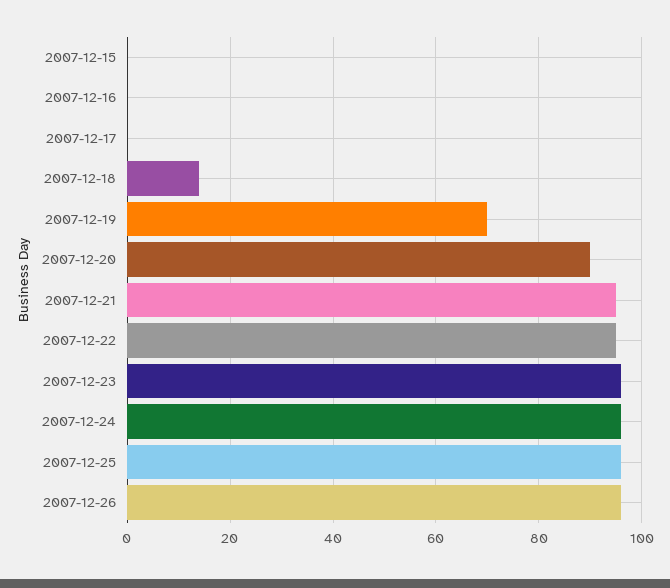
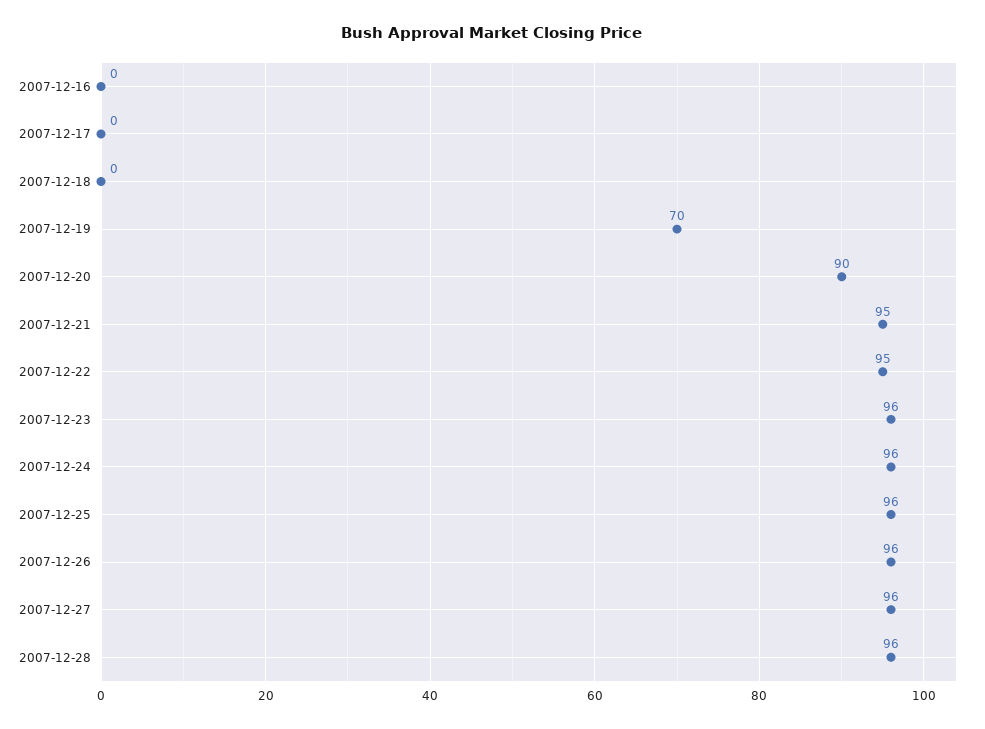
2007-12-15: 0 -> none
2007-12-18: 15 -> 0
2007-12-27: none -> 96
2007-12-28: none -> 96

